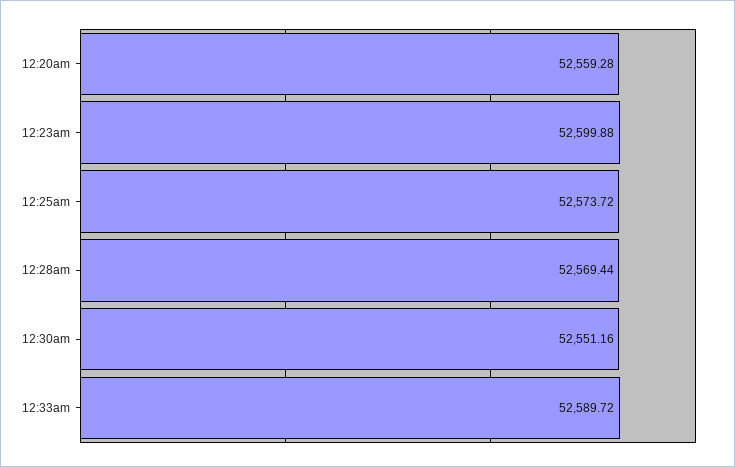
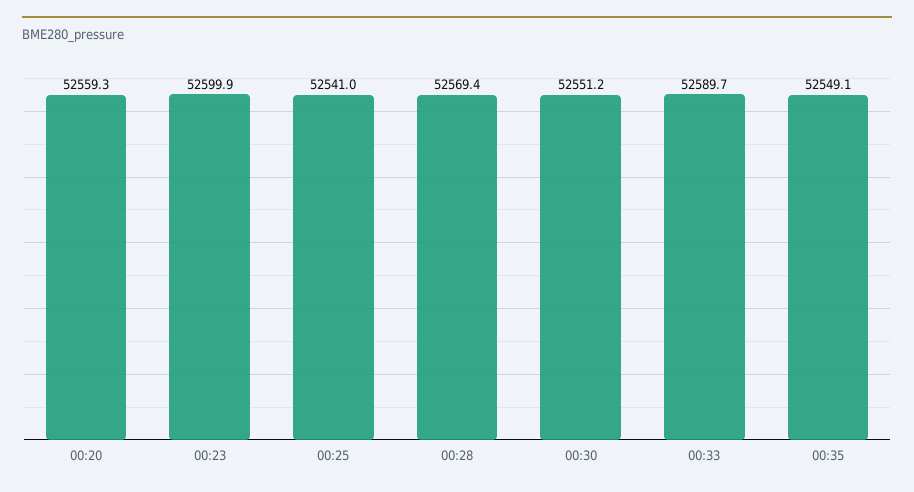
12:25am: 52573.72 -> 52541
00:35: none -> 52549.1

